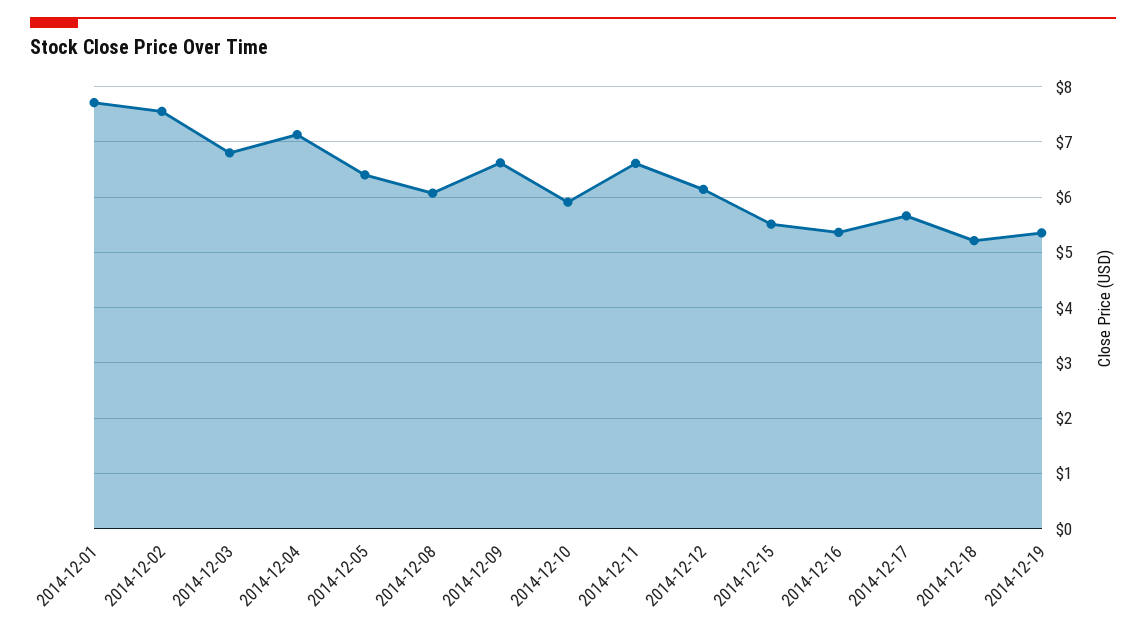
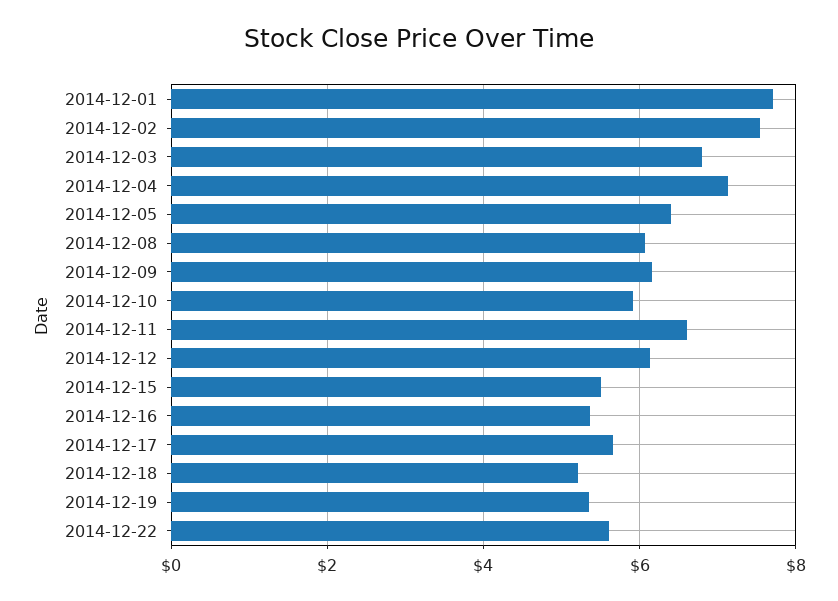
2014-12-09: 6.6 -> 6.2
2014-12-22: none -> 5.6

